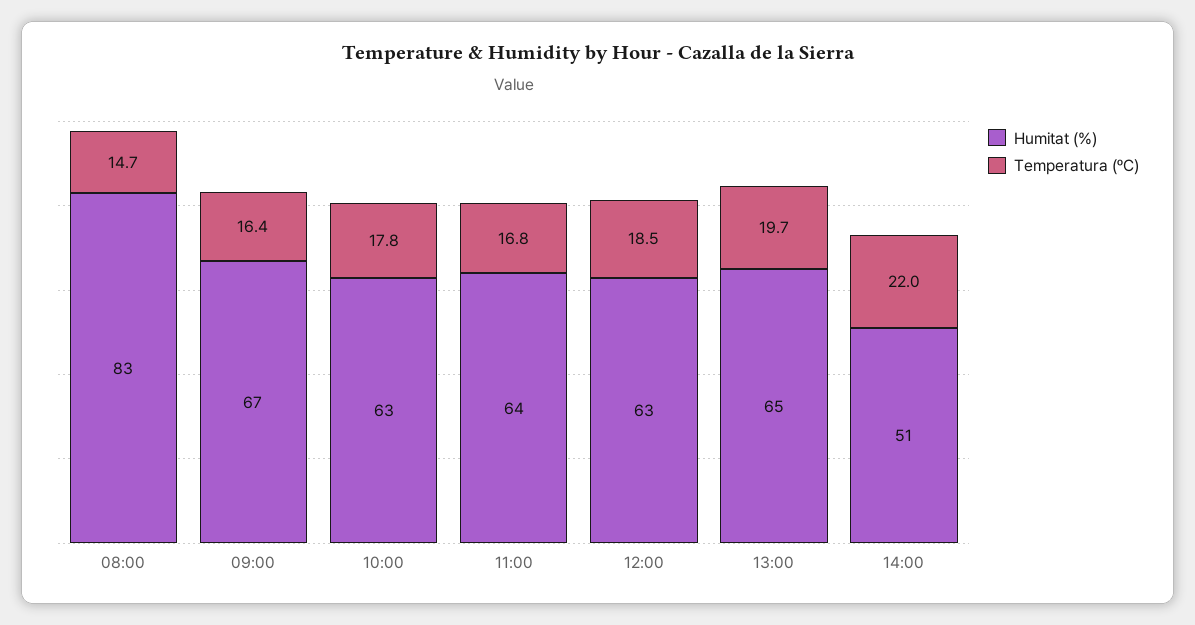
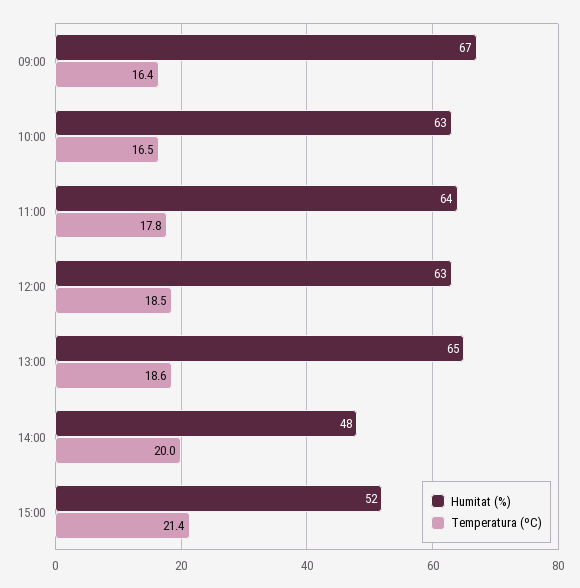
Humitat (%), 08:00: 83 -> none
Temperatura (ºC), 08:00: 14.7 -> none
Temperatura (ºC), 10:00: 17.8 -> 16.5
Temperatura (ºC), 11:00: 16.8 -> 17.8
Temperatura (ºC), 13:00: 19.7 -> 18.6
Humitat (%), 14:00: 51 -> 48
Temperatura (ºC), 14:00: 22 -> 20
Humitat (%), 15:00: none -> 52
Temperatura (ºC), 15:00: none -> 21.4

